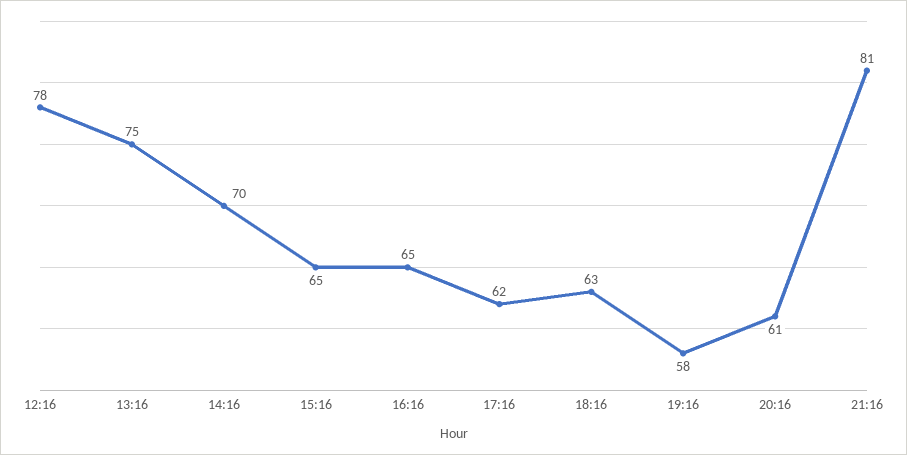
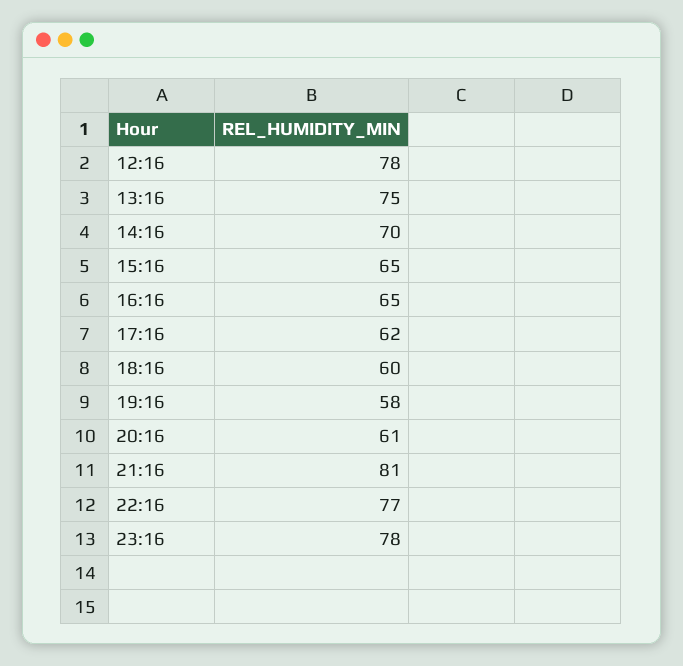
18:16: 63 -> 60
22:16: none -> 77
23:16: none -> 78

